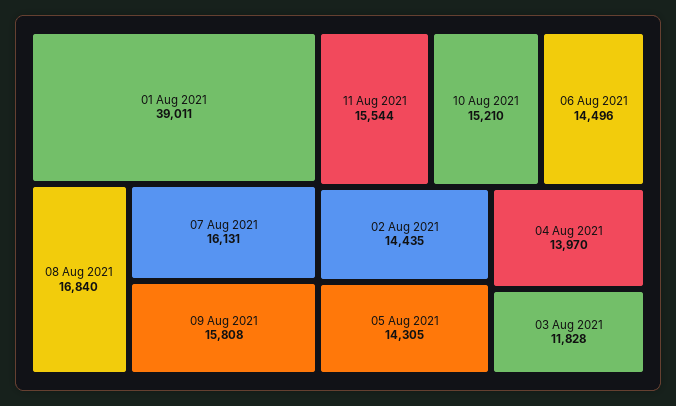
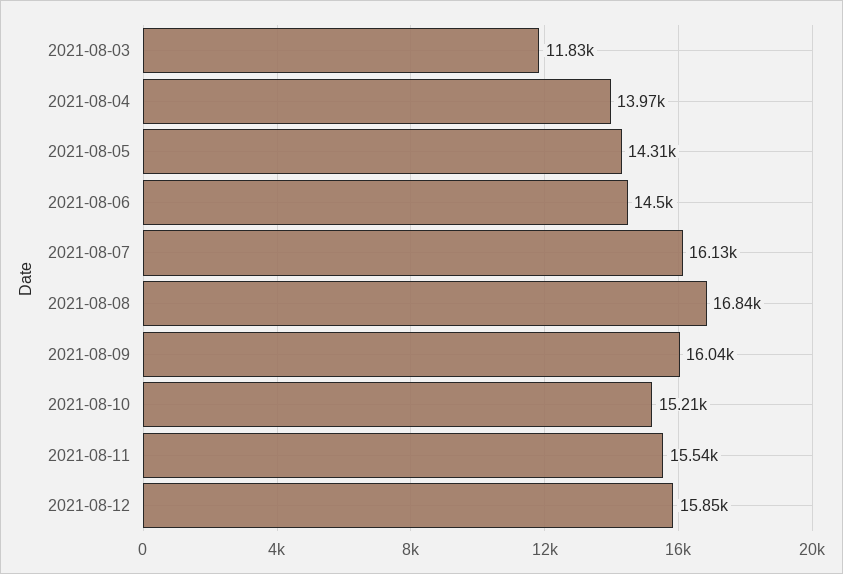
01 Aug 2021: 39011 -> none
09 Aug 2021: 15808 -> 16040
02 Aug 2021: 14435 -> none
2021-08-12: none -> 15850

